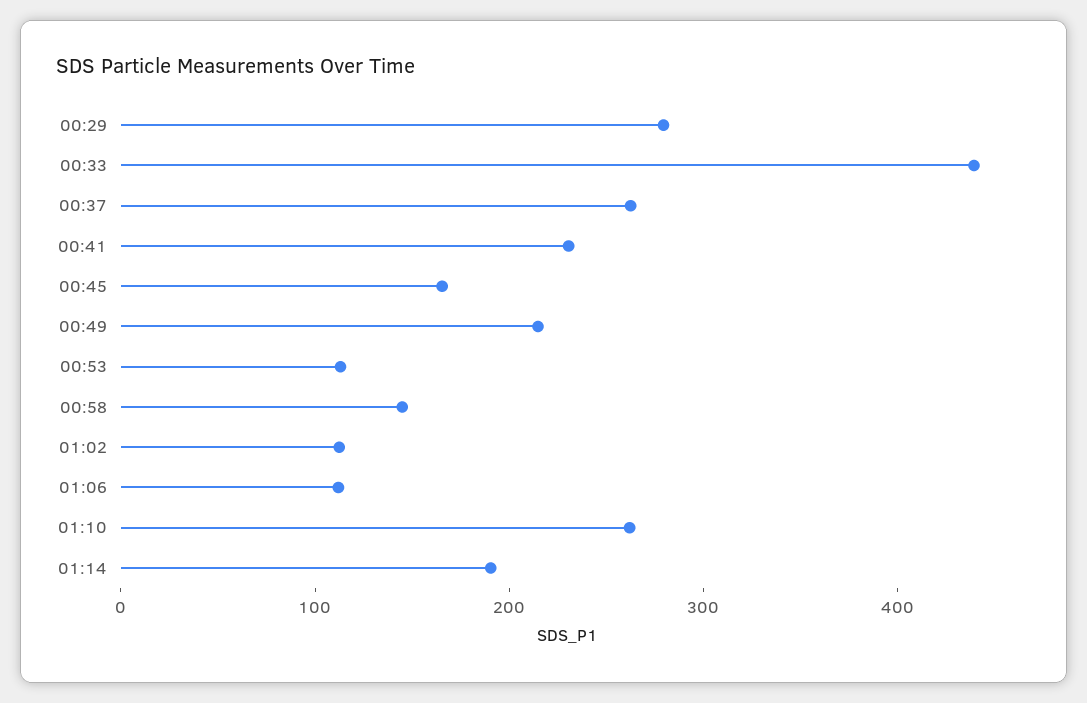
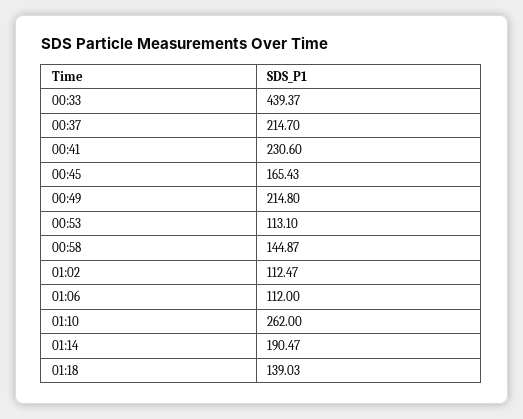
00:29: 280 -> none
00:37: 260 -> 214.7
01:18: none -> 139.03

